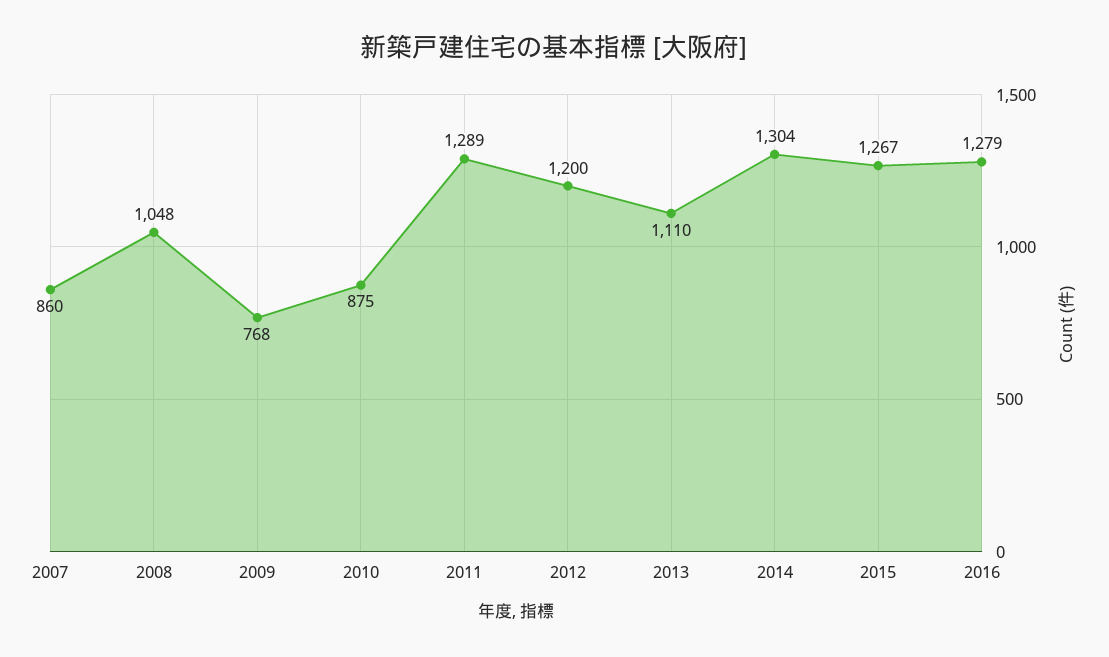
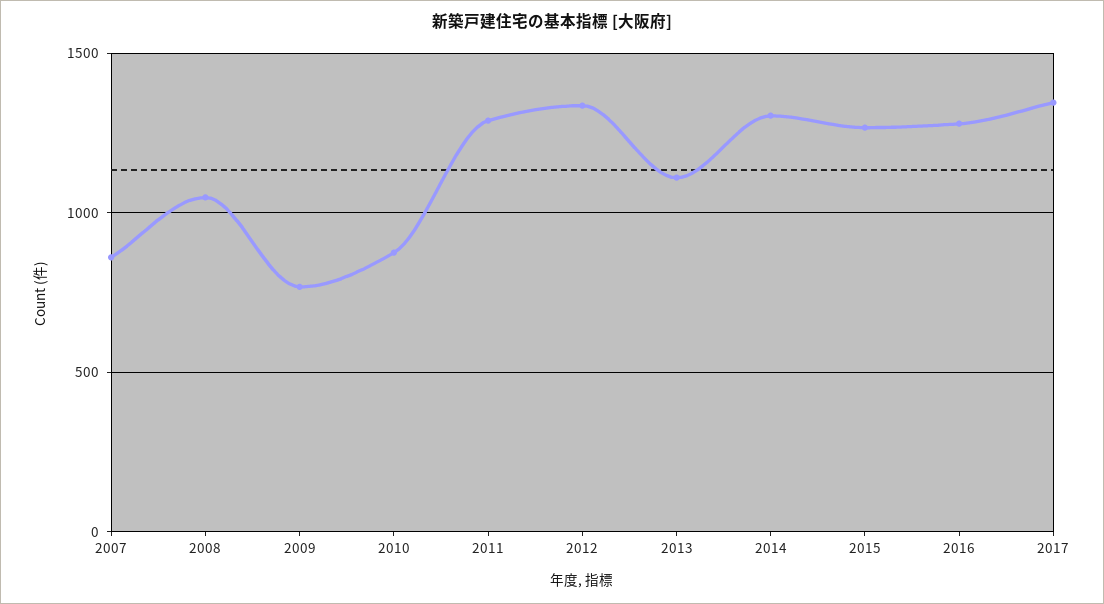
2012: 1200 -> 1350
2017: none -> 1350

